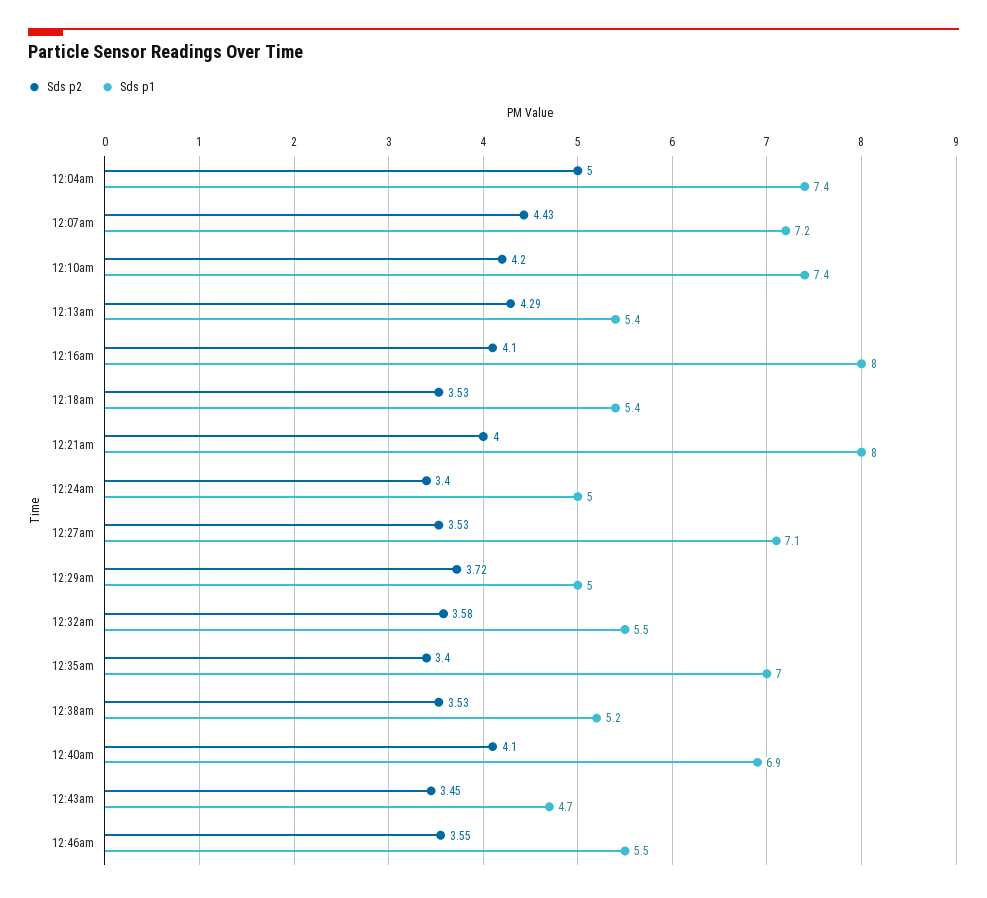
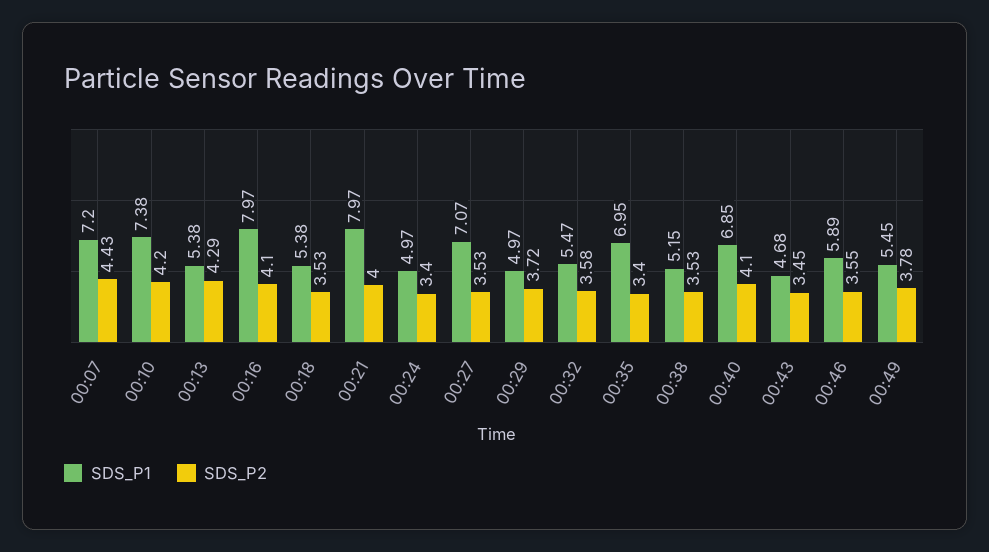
Sds p2, 12:04am: 5 -> none
Sds p1, 12:04am: 7.4 -> none
Sds p1, 12:46am: 5.5 -> 5.89
Sds p1, 00:49: none -> 5.45
Sds p2, 00:49: none -> 3.78

